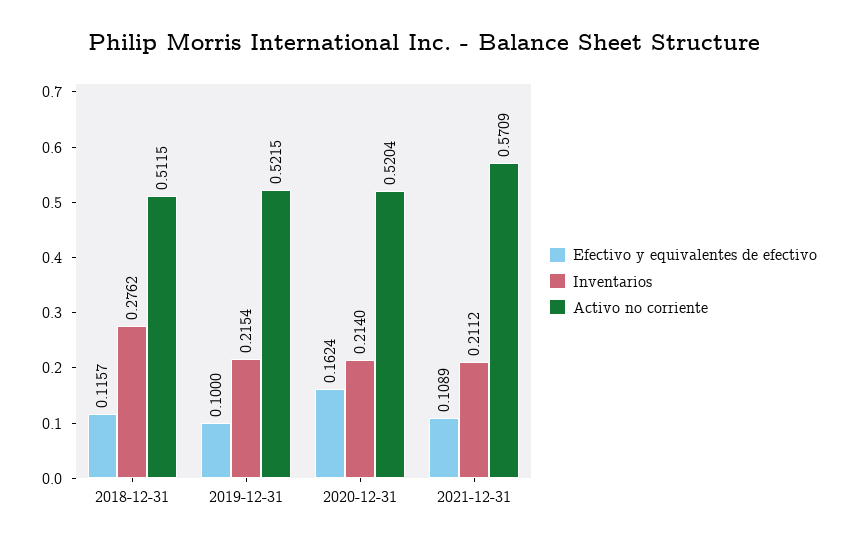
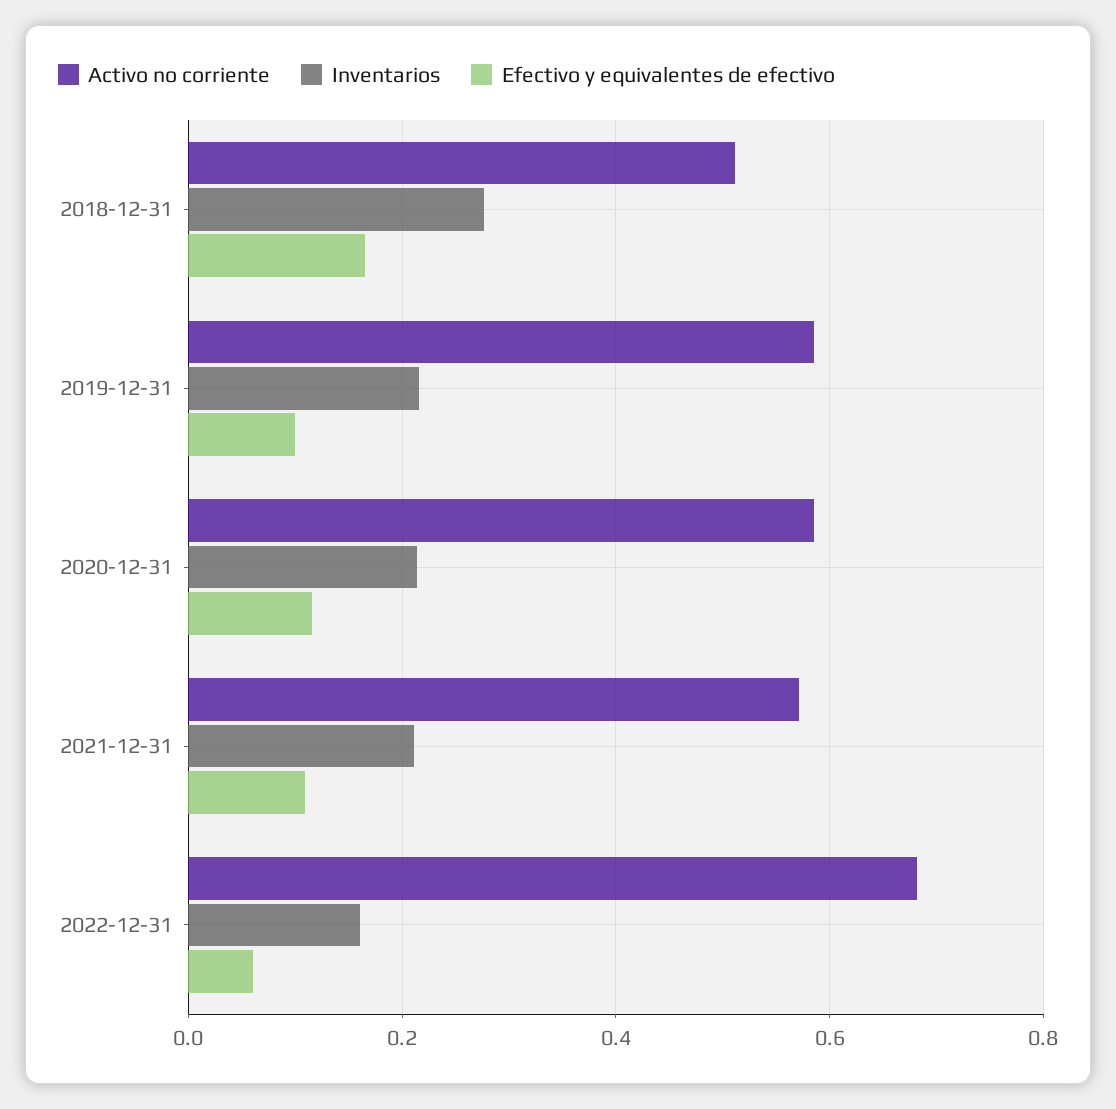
Efectivo y equivalentes de efectivo, 2018-12-31: 0.1157 -> 0.16
Activo no corriente, 2019-12-31: 0.5215 -> 0.58
Efectivo y equivalentes de efectivo, 2020-12-31: 0.1624 -> 0.12
Activo no corriente, 2020-12-31: 0.5204 -> 0.58
Activo no corriente, 2022-12-31: none -> 0.68
Inventarios, 2022-12-31: none -> 0.16
Efectivo y equivalentes de efectivo, 2022-12-31: none -> 0.06

